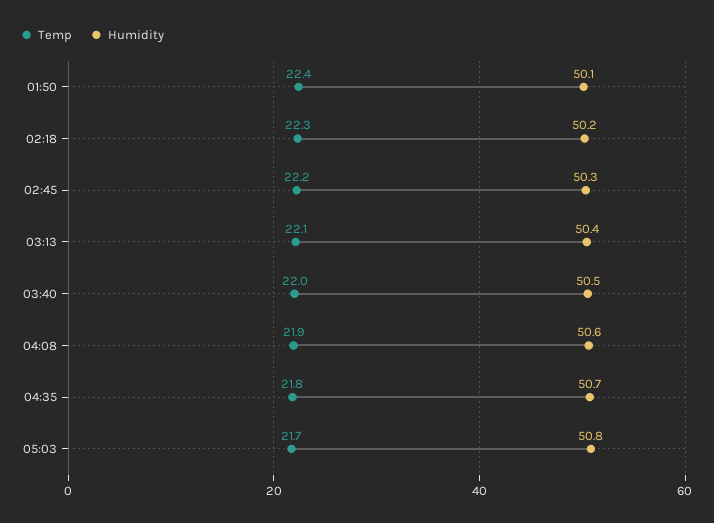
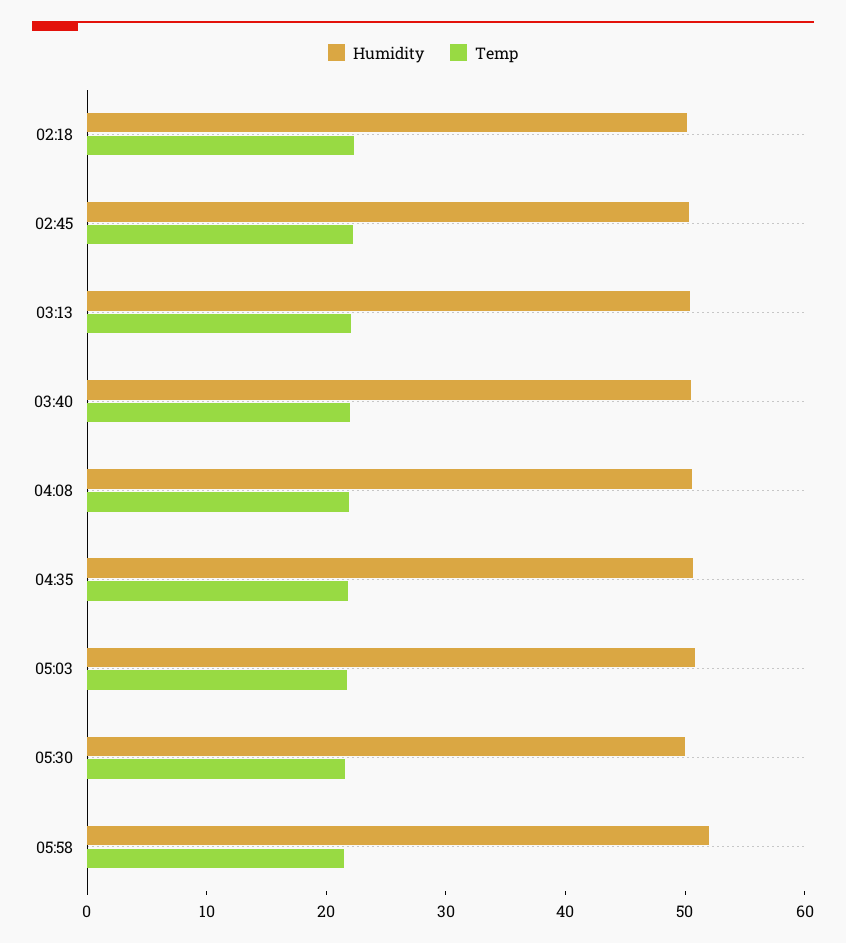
Temp, 01:50: 22.4 -> none
Humidity, 01:50: 50.1 -> none
Humidity, 05:30: none -> 50
Temp, 05:30: none -> 22
Humidity, 05:58: none -> 52
Temp, 05:58: none -> 22

